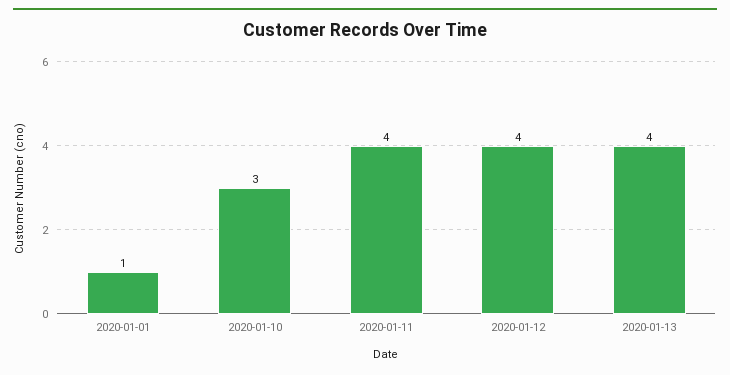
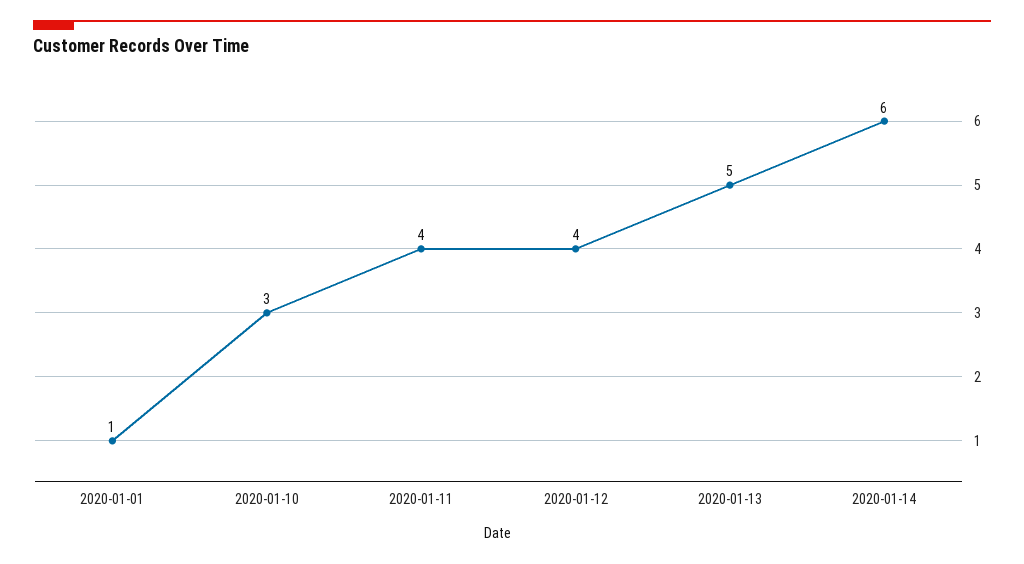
2020-01-13: 4 -> 5
2020-01-14: none -> 6

